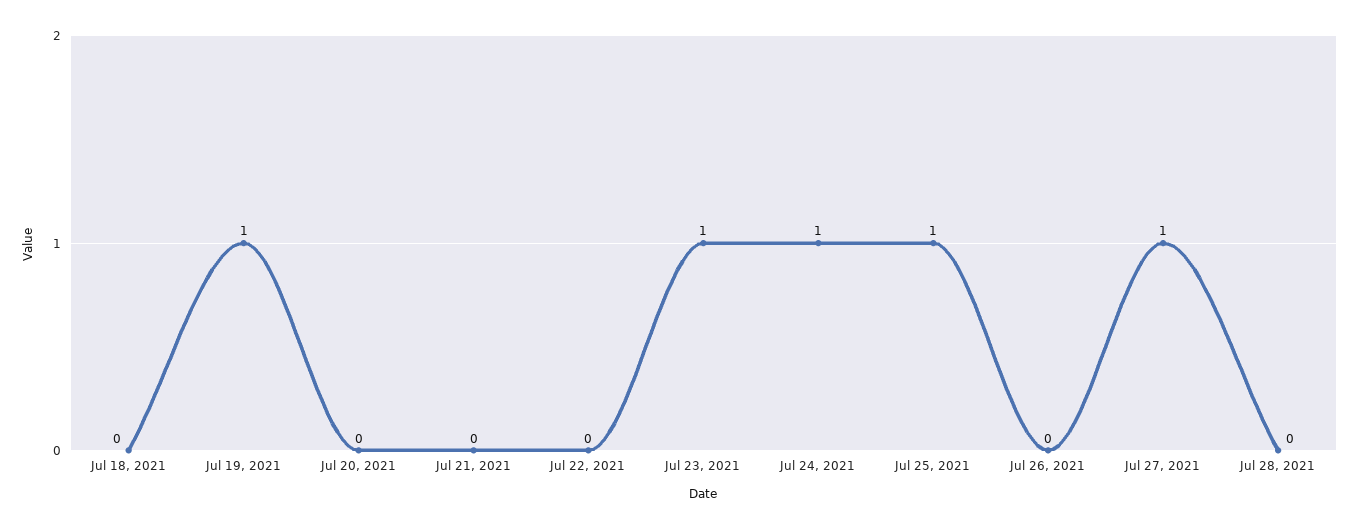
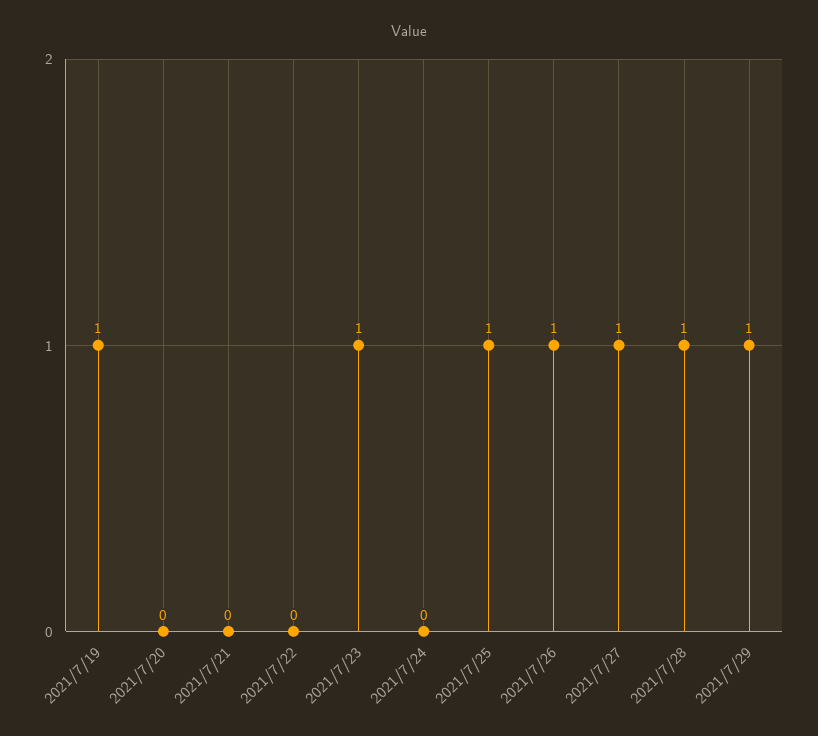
Jul 18, 2021: 0 -> none
Jul 24, 2021: 1 -> 0
Jul 26, 2021: 0 -> 1
Jul 28, 2021: 0 -> 1
2021/7/29: none -> 1

